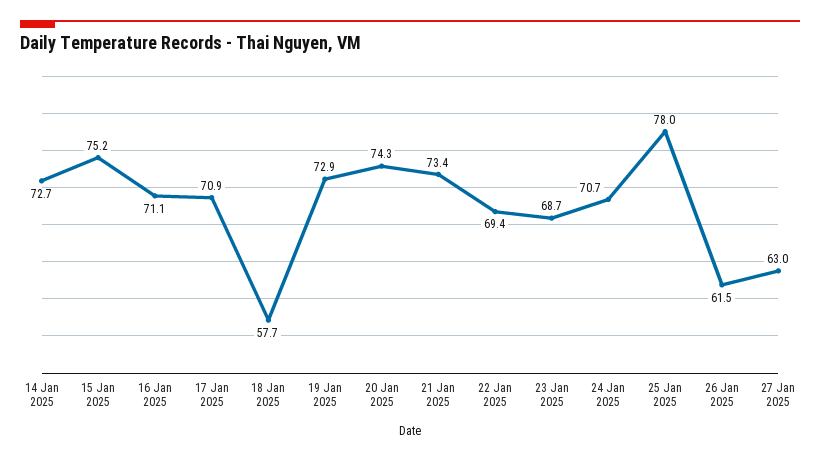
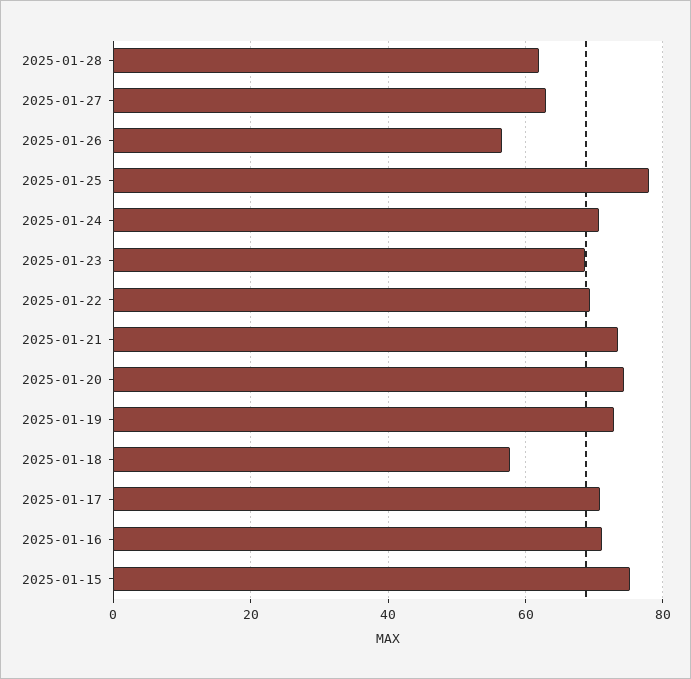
14 Jan 2025: 72.7 -> none
26 Jan 2025: 61.5 -> 56
2025-01-28: none -> 62

